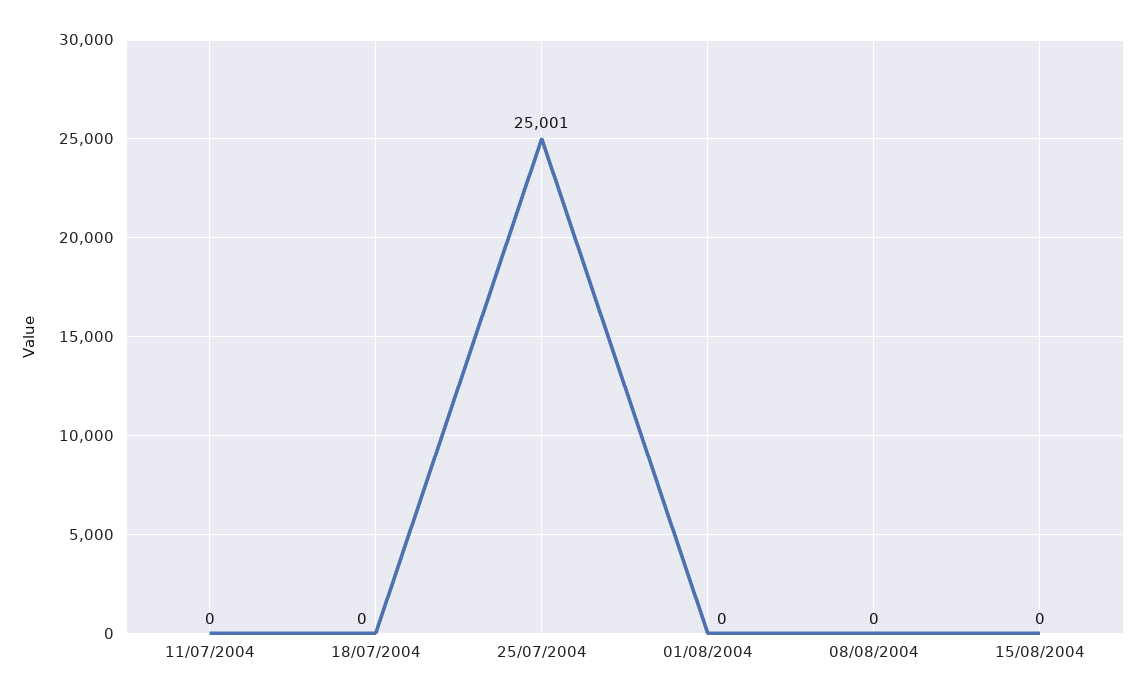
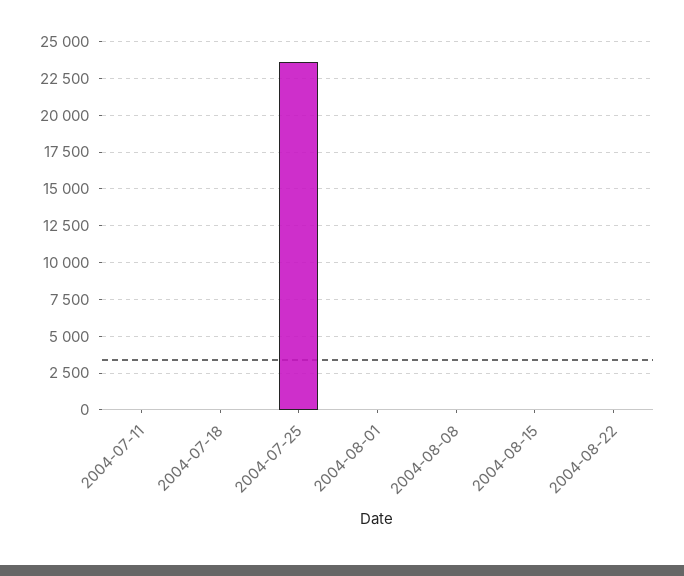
25/07/2004: 25001 -> 23500
2004-08-22: none -> 0

